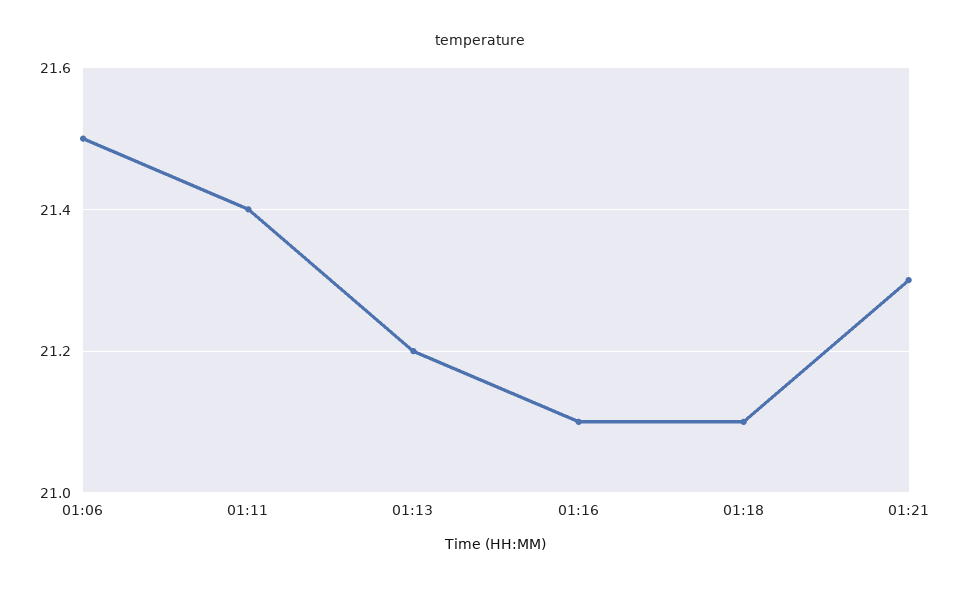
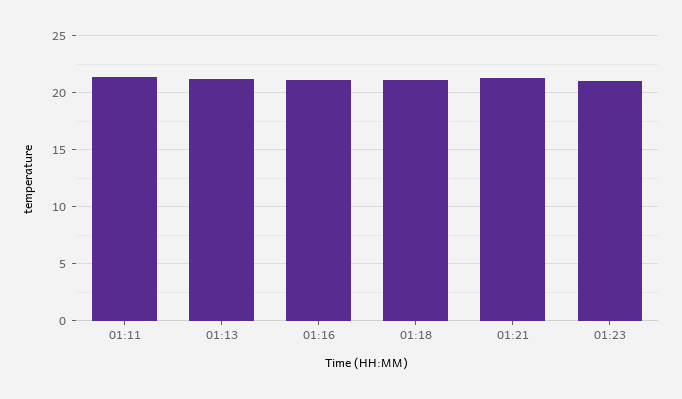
01:06: 21.5 -> none
01:23: none -> 21

